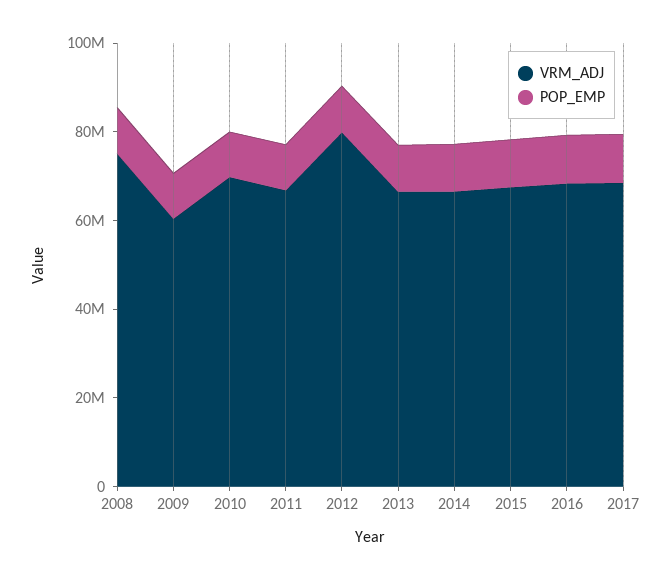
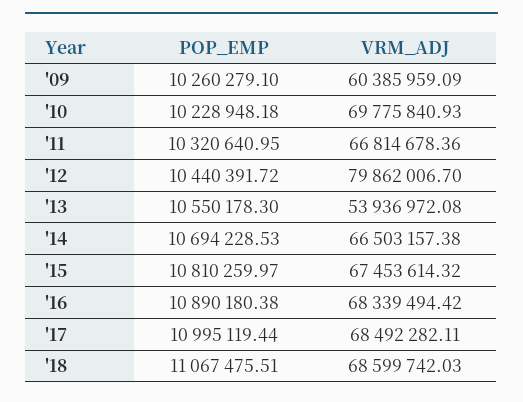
VRM_ADJ, 2008: 75000000 -> none
POP_EMP, 2008: 10000000 -> none
VRM_ADJ, 2013: 65000000 -> 53936972.08
POP_EMP, '18: none -> 11067475.51
VRM_ADJ, '18: none -> 68599742.03

